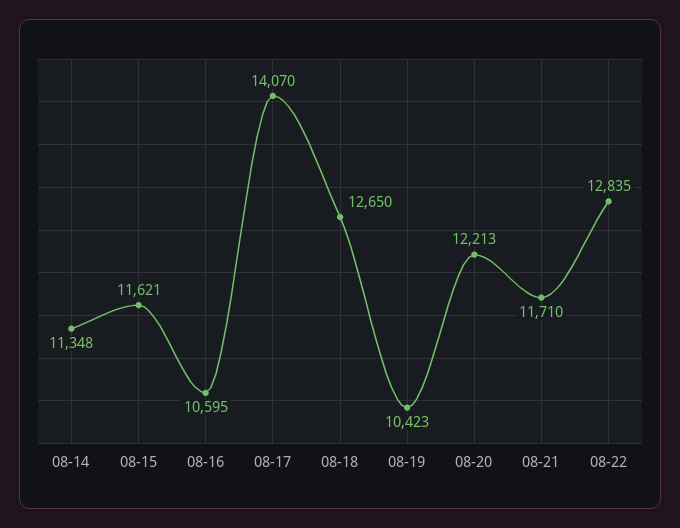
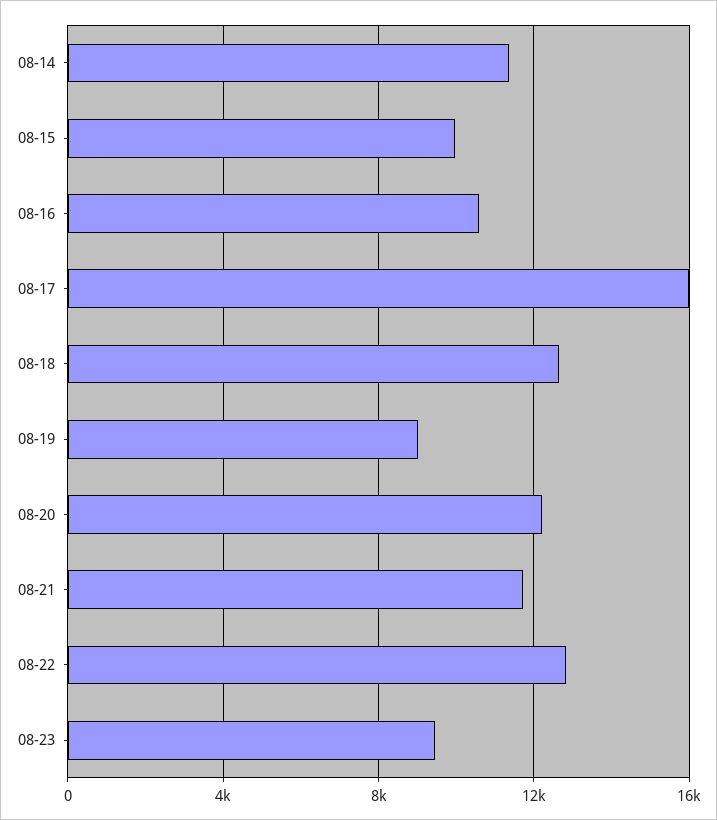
08-15: 11621 -> 10000
08-17: 14070 -> 16000
08-19: 10423 -> 9000
08-23: none -> 9500

